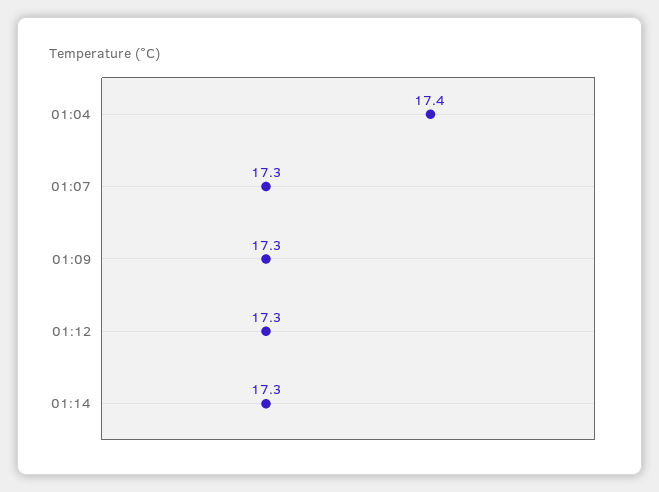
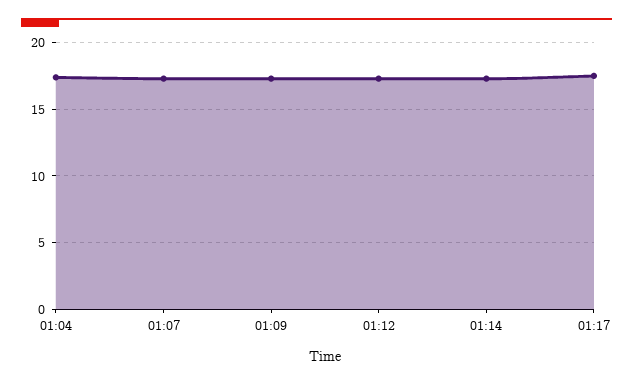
01:17: none -> 17.5

